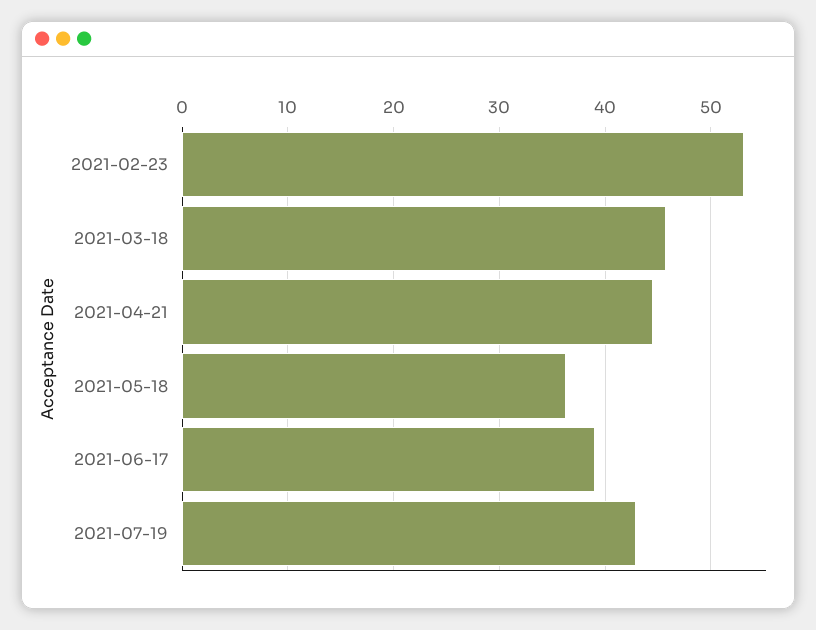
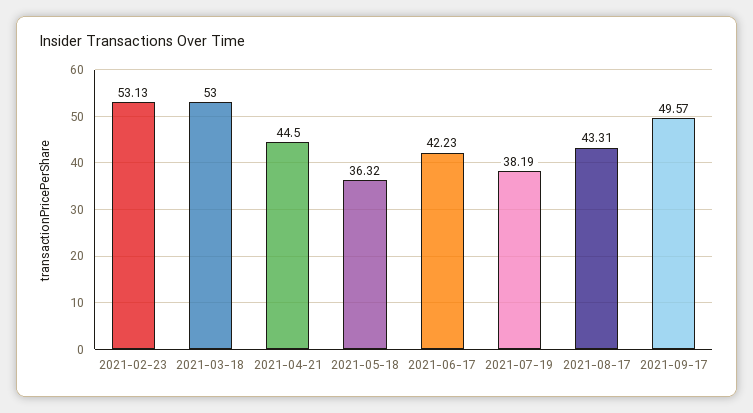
2021-03-18: 46 -> 53
2021-06-17: 39 -> 42.23
2021-07-19: 43 -> 38.19
2021-08-17: none -> 43.31
2021-09-17: none -> 49.57

